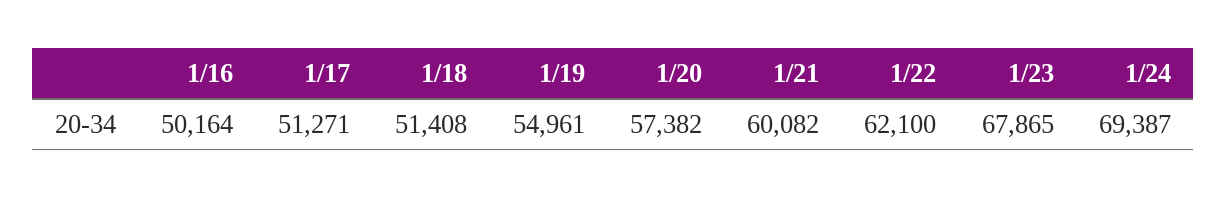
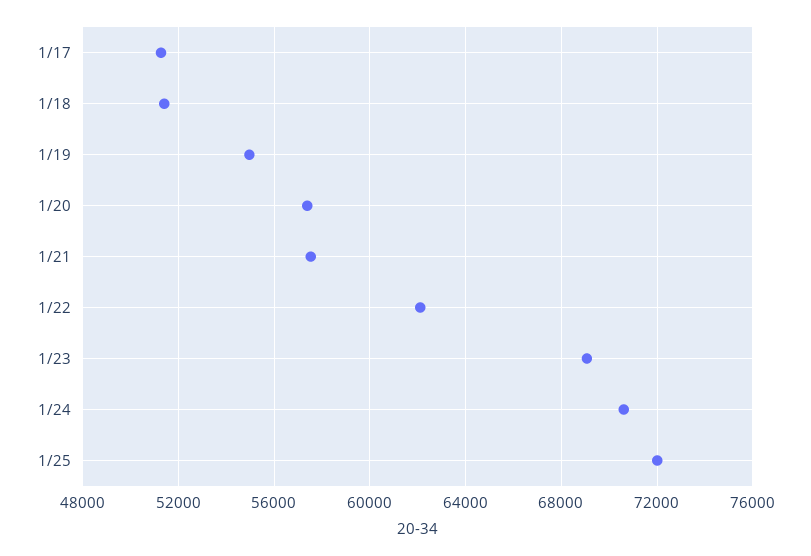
1/16: 50164 -> none
1/21: 60082 -> 57500
1/23: 67865 -> 69000
1/24: 69387 -> 70500
1/25: none -> 72000

